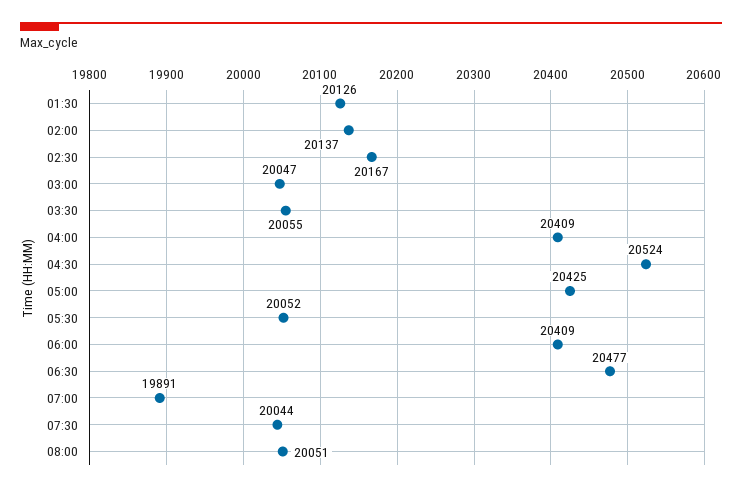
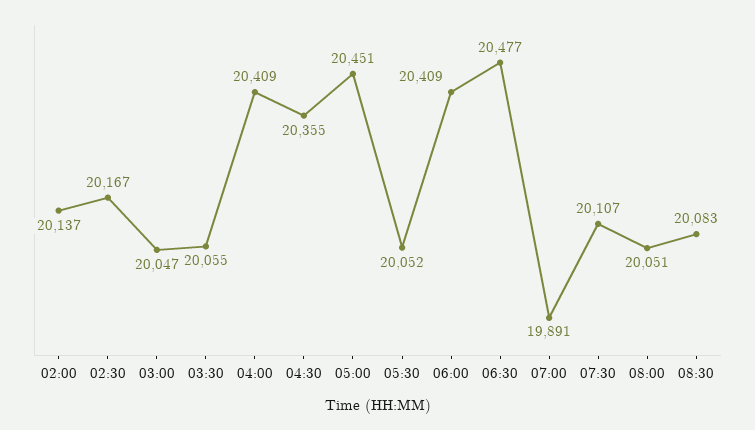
01:30: 20126 -> none
04:30: 20524 -> 20355
05:00: 20425 -> 20451
07:30: 20044 -> 20107
08:30: none -> 20083

